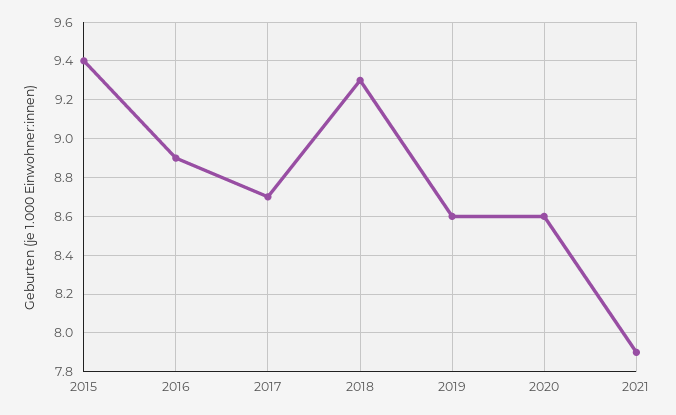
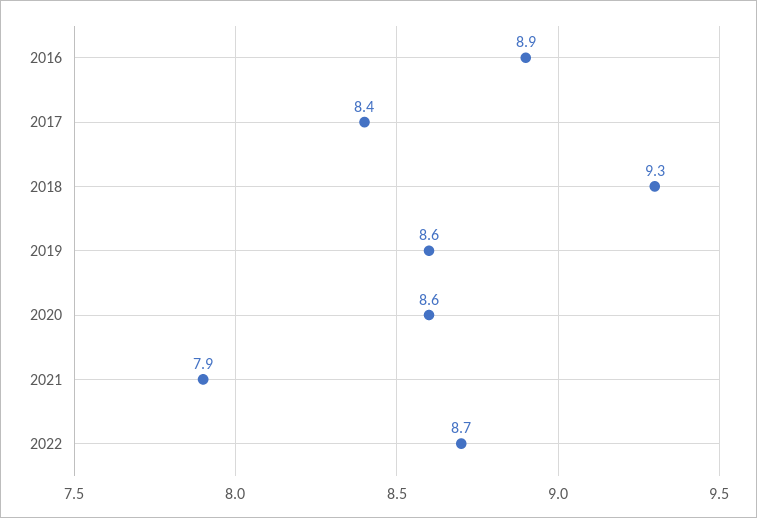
2015: 9.4 -> none
2017: 8.7 -> 8.4
2022: none -> 8.7

